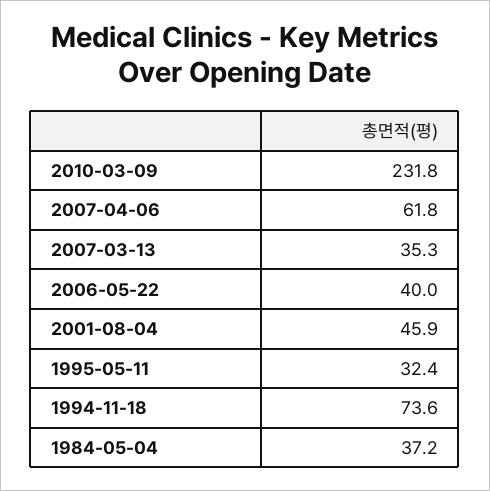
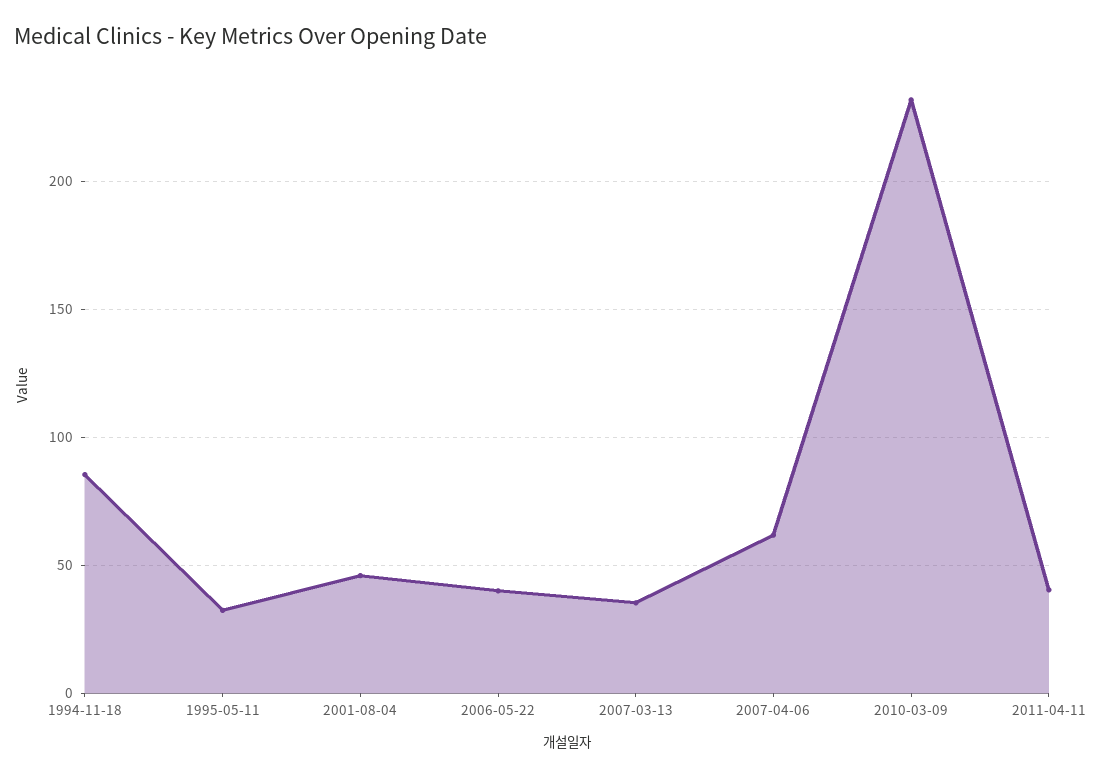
1994-11-18: 73.6 -> 85
1984-05-04: 37.2 -> none
2011-04-11: none -> 40

